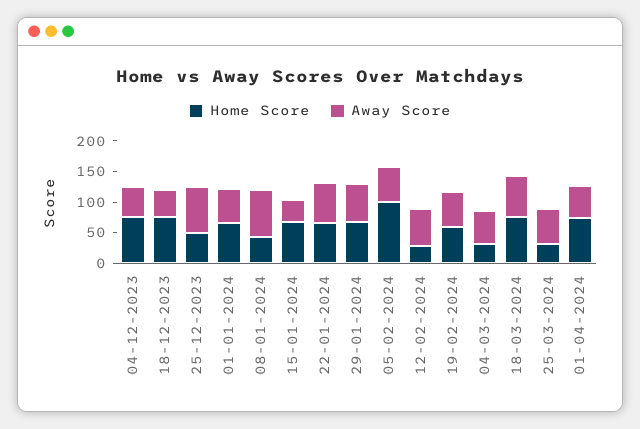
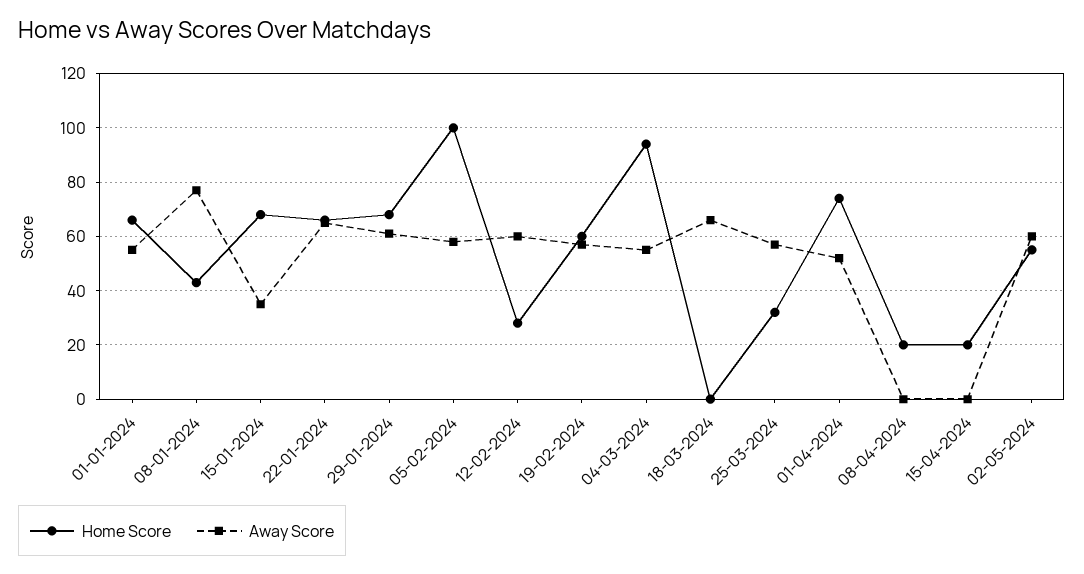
Home Score, 04-12-2023: 75 -> none
Away Score, 04-12-2023: 50 -> none
Home Score, 18-12-2023: 75 -> none
Away Score, 18-12-2023: 50 -> none
Home Score, 25-12-2023: 50 -> none
Away Score, 25-12-2023: 75 -> none
Home Score, 04-03-2024: 25 -> 95
Home Score, 18-03-2024: 75 -> 0
Home Score, 08-04-2024: none -> 20
Away Score, 08-04-2024: none -> 0
Home Score, 15-04-2024: none -> 20
Away Score, 15-04-2024: none -> 0
Home Score, 02-05-2024: none -> 55
Away Score, 02-05-2024: none -> 60

